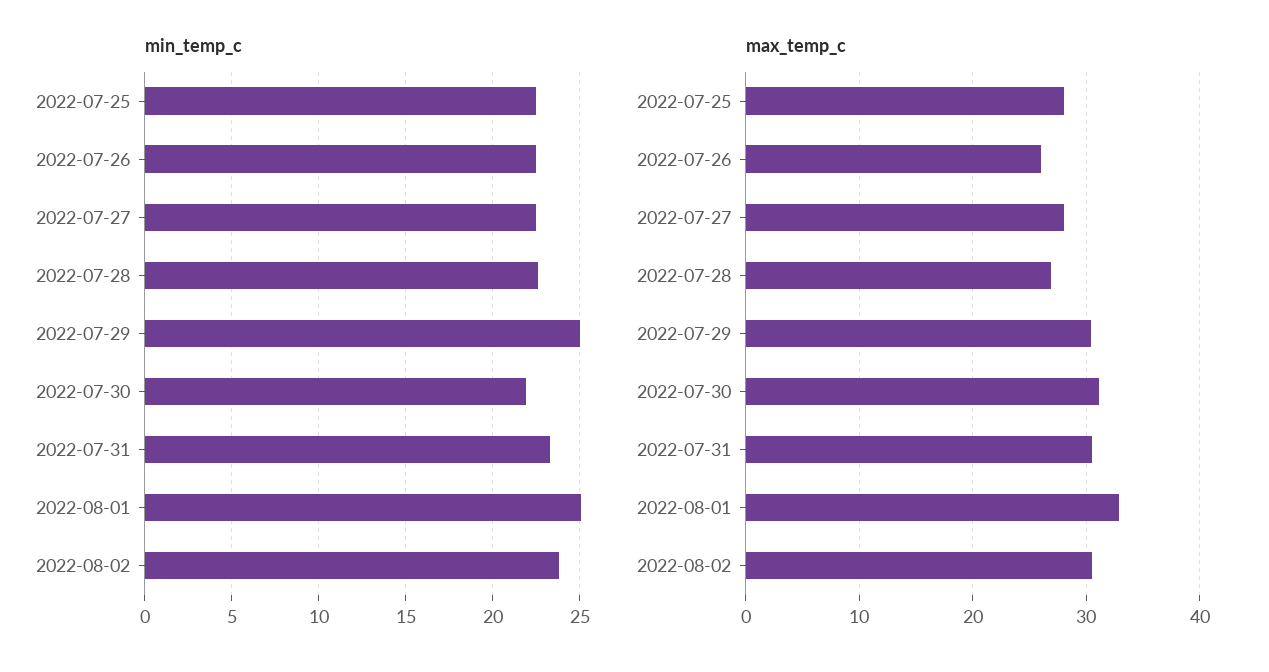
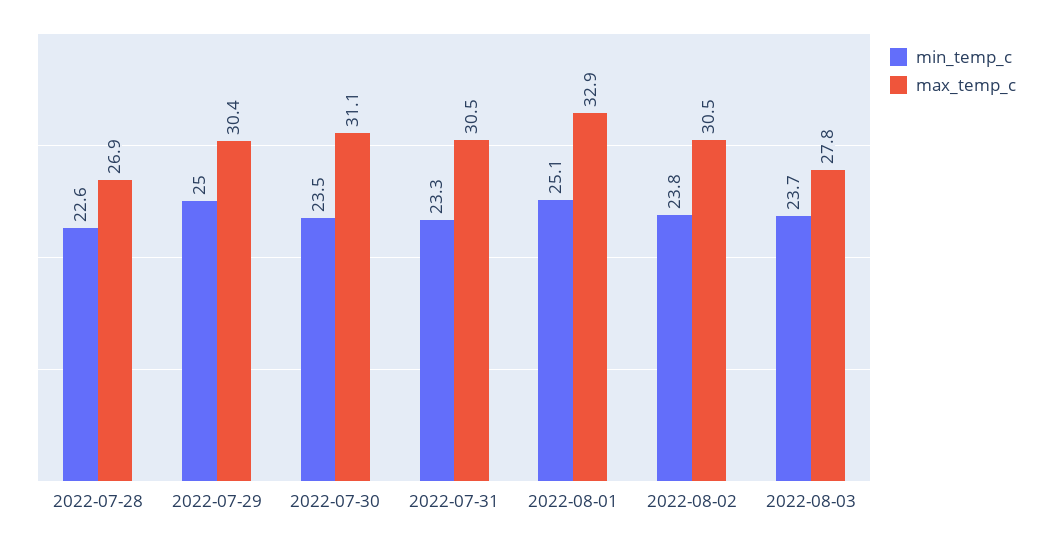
min_temp_c, 2022-07-25: 22.5 -> none
min_temp_c, 2022-07-26: 22.5 -> none
min_temp_c, 2022-07-27: 22.5 -> none
min_temp_c, 2022-07-30: 22 -> 23.5
max_temp_c, 2022-07-25: 28 -> none
max_temp_c, 2022-07-26: 26 -> none
max_temp_c, 2022-07-27: 28 -> none
min_temp_c, 2022-08-03: none -> 23.7
max_temp_c, 2022-08-03: none -> 27.8

